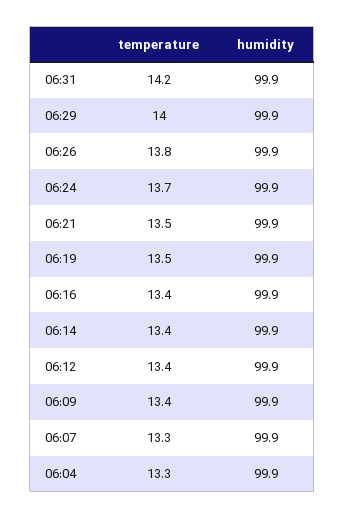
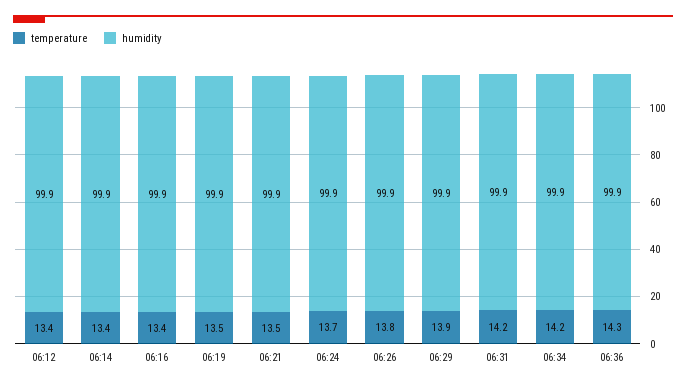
temperature, 06:29: 14 -> 13.9
temperature, 06:09: 13.4 -> none
humidity, 06:09: 99.9 -> none
temperature, 06:07: 13.3 -> none
humidity, 06:07: 99.9 -> none
temperature, 06:04: 13.3 -> none
humidity, 06:04: 99.9 -> none
temperature, 06:34: none -> 14.2
humidity, 06:34: none -> 99.9
temperature, 06:36: none -> 14.3
humidity, 06:36: none -> 99.9

